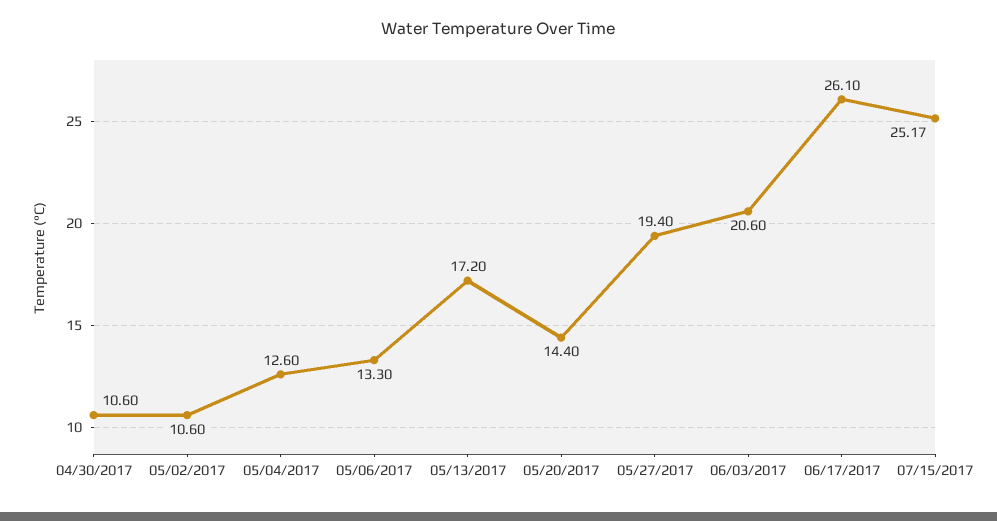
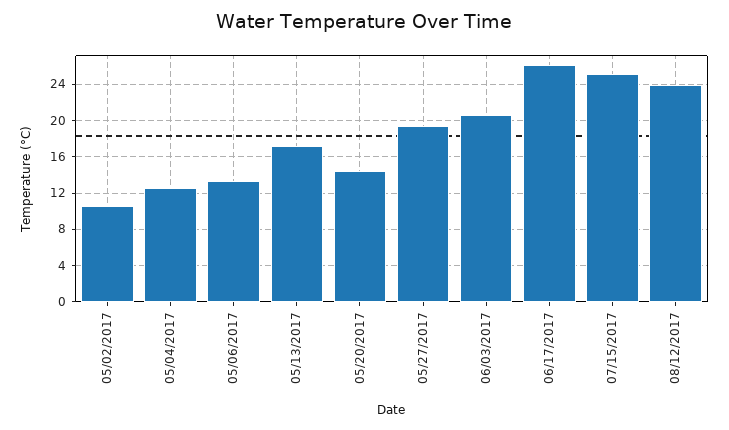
04/30/2017: 10.6 -> none
08/12/2017: none -> 24

